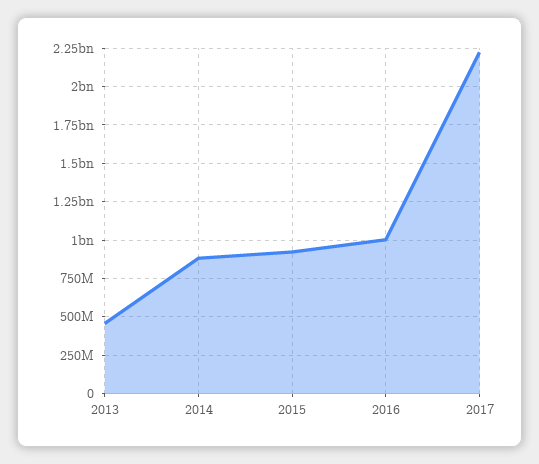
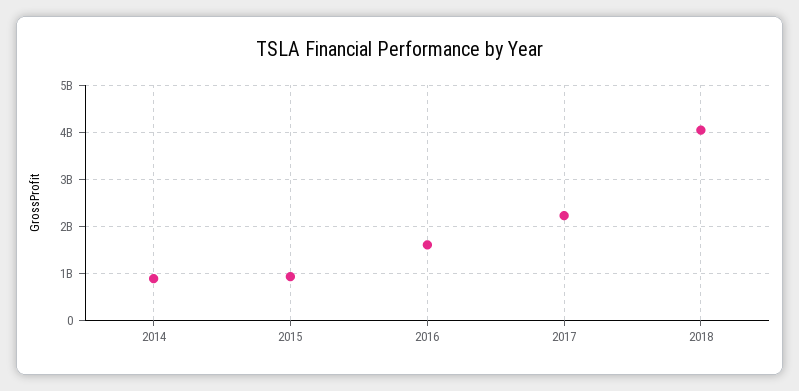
2013: 450000000 -> none
2016: 1000000000 -> 1600000000
2018: none -> 4000000000

